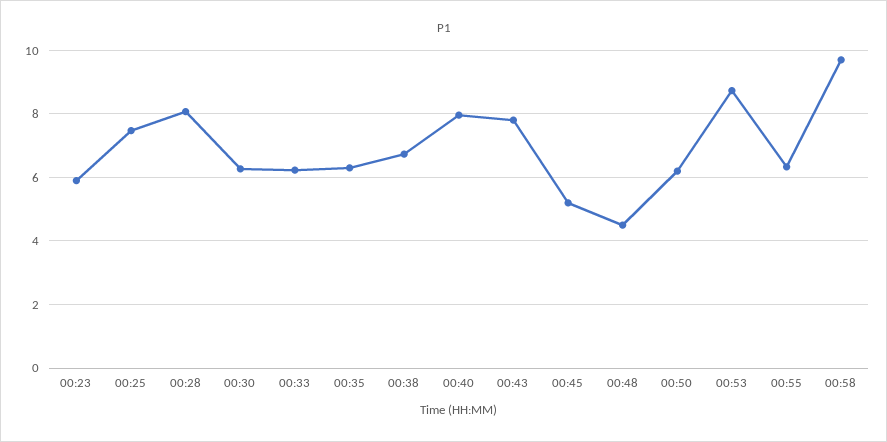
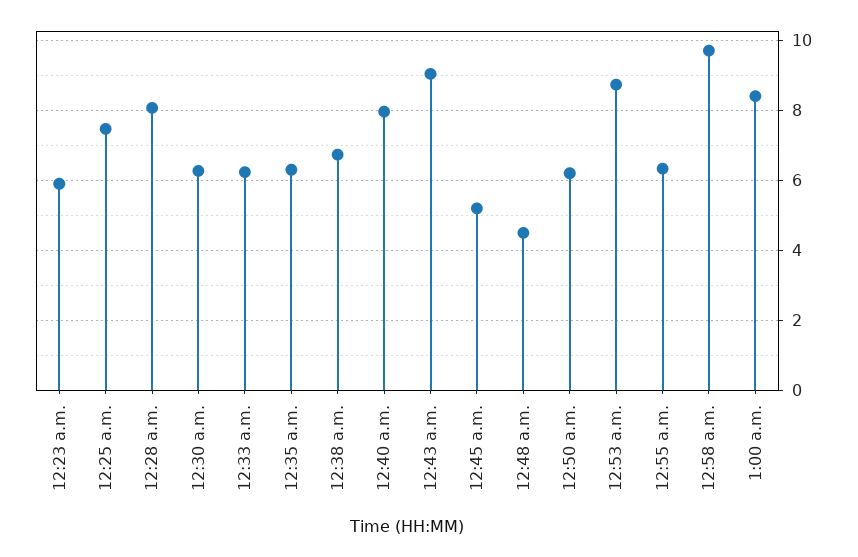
00:43: 7.8 -> 9
1:00 a.m.: none -> 8.4

